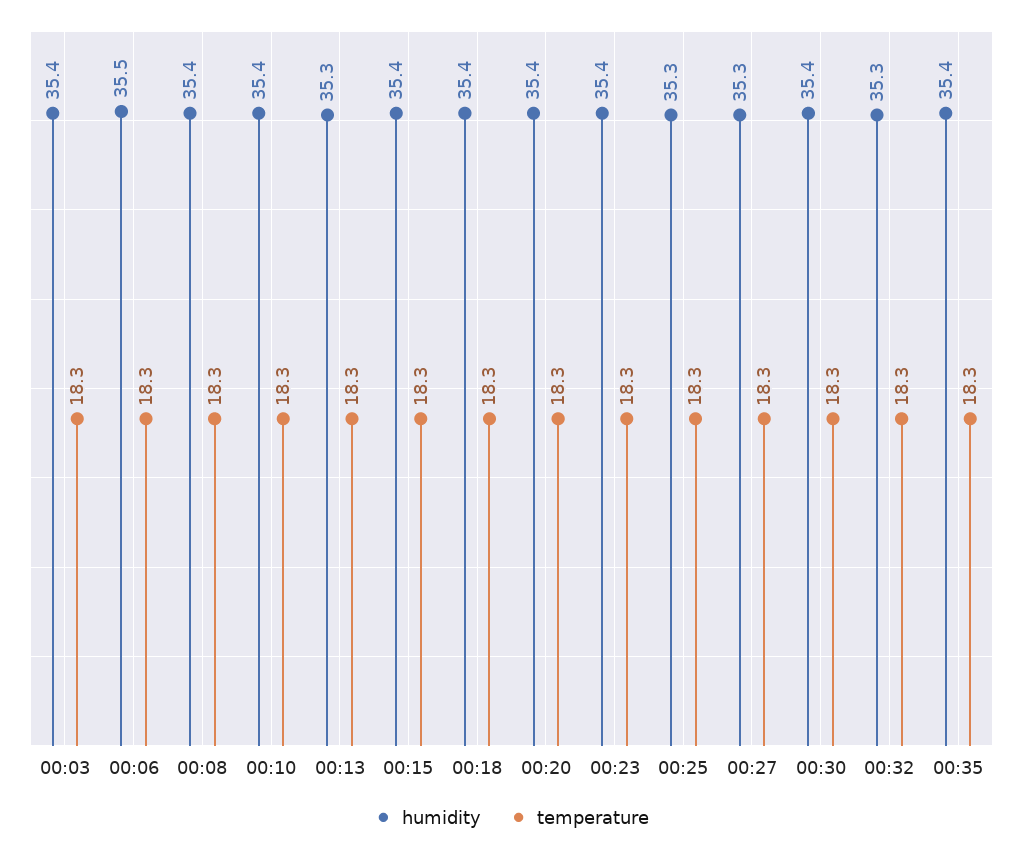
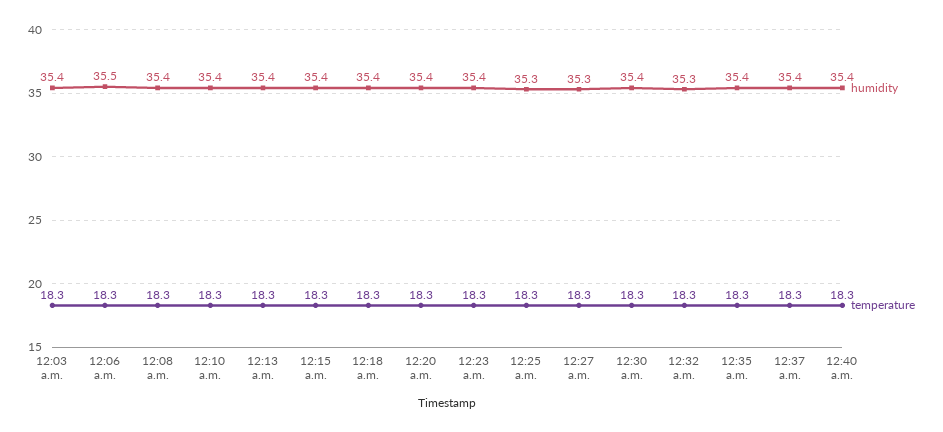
humidity, 00:13: 35.3 -> 35.4
humidity, 12:37 a.m.: none -> 35.4
temperature, 12:37 a.m.: none -> 18.3
humidity, 12:40 a.m.: none -> 35.4
temperature, 12:40 a.m.: none -> 18.3

